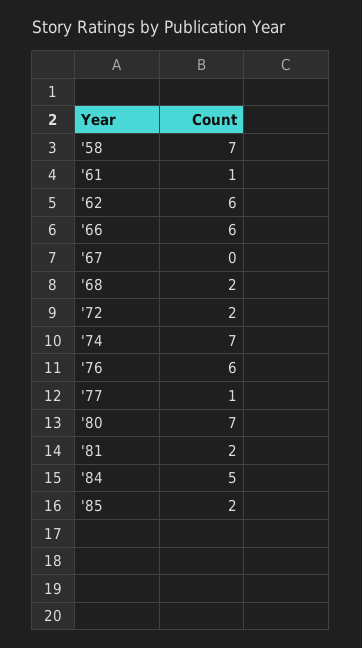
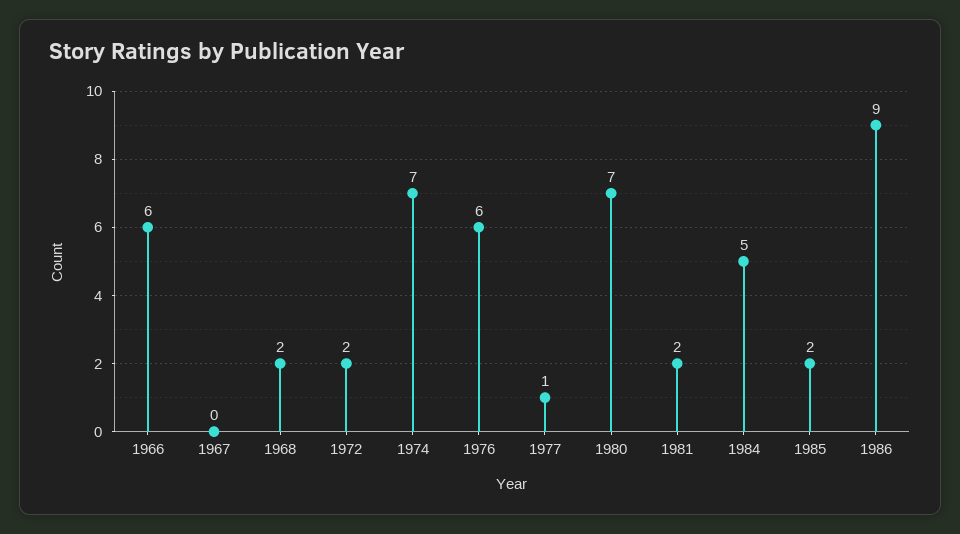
'58: 7 -> none
'61: 1 -> none
'62: 6 -> none
1986: none -> 9

